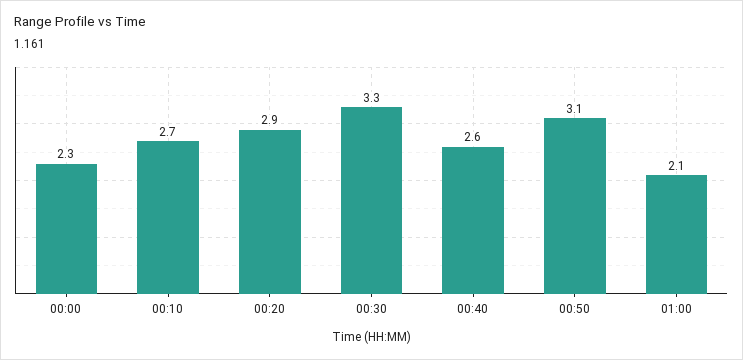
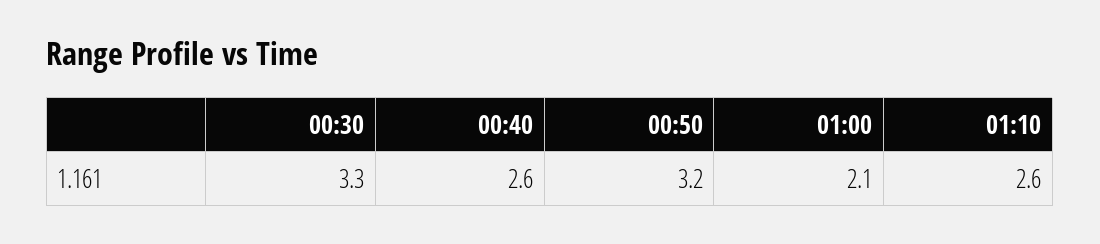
00:00: 2.3 -> none
00:10: 2.7 -> none
00:20: 2.9 -> none
00:50: 3.1 -> 3.2
01:10: none -> 2.6

